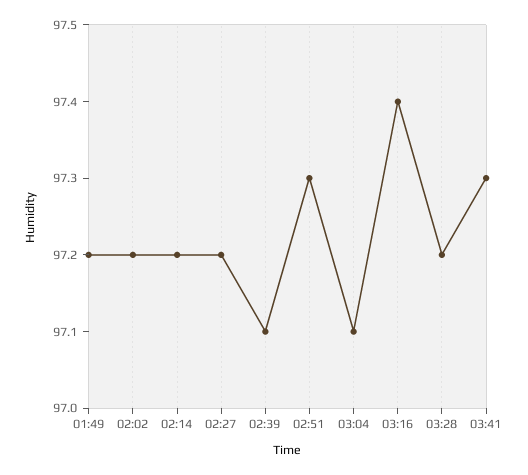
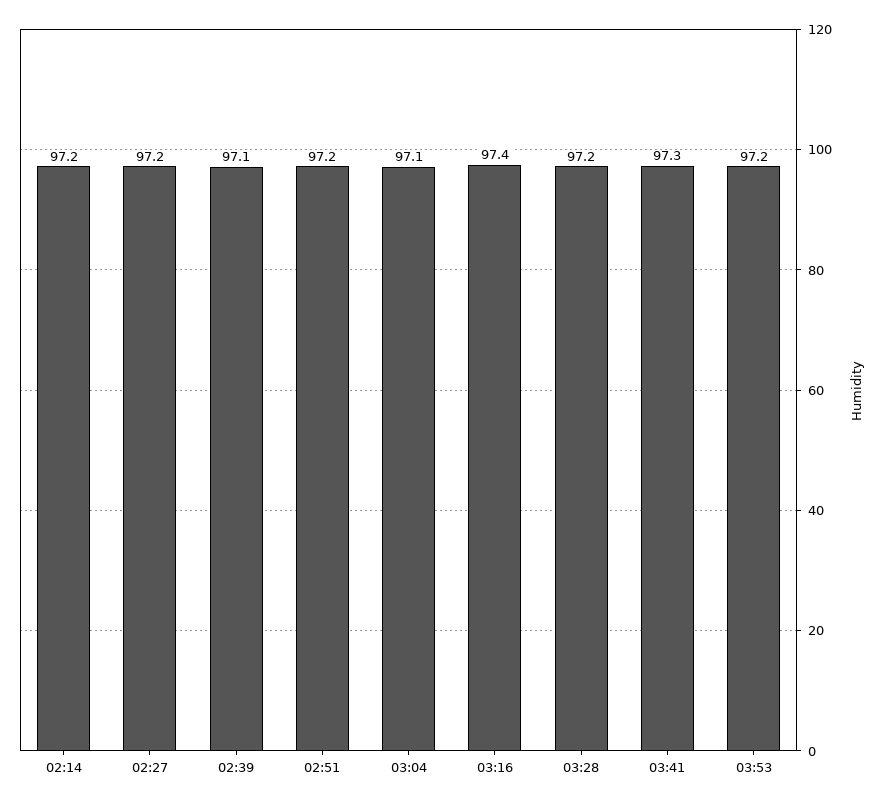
01:49: 97.2 -> none
02:02: 97.2 -> none
02:51: 97.3 -> 97.2
03:53: none -> 97.2

